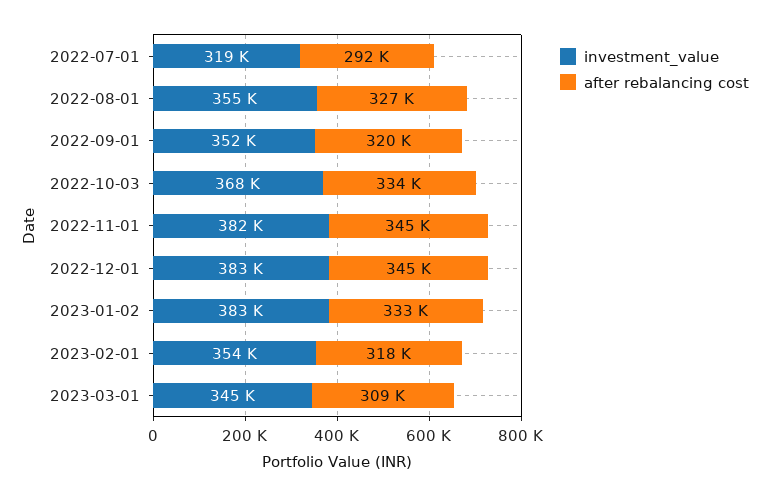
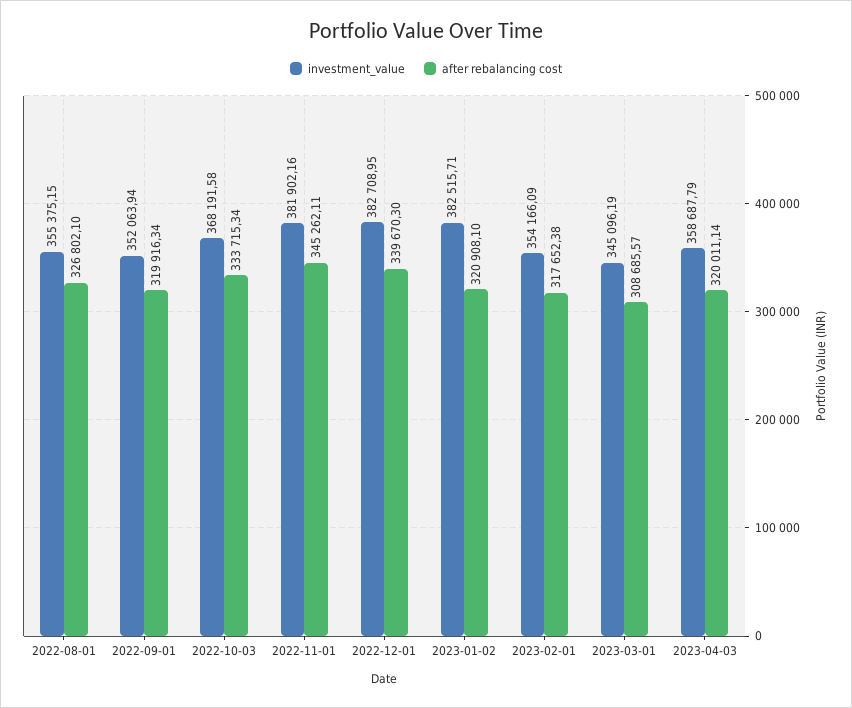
investment_value, 2022-07-01: 319000 -> none
after rebalancing cost, 2022-07-01: 292000 -> none
after rebalancing cost, 2022-12-01: 345000 -> 339670.3
after rebalancing cost, 2023-01-02: 333000 -> 320908.1
investment_value, 2023-04-03: none -> 358687.79
after rebalancing cost, 2023-04-03: none -> 320011.14

